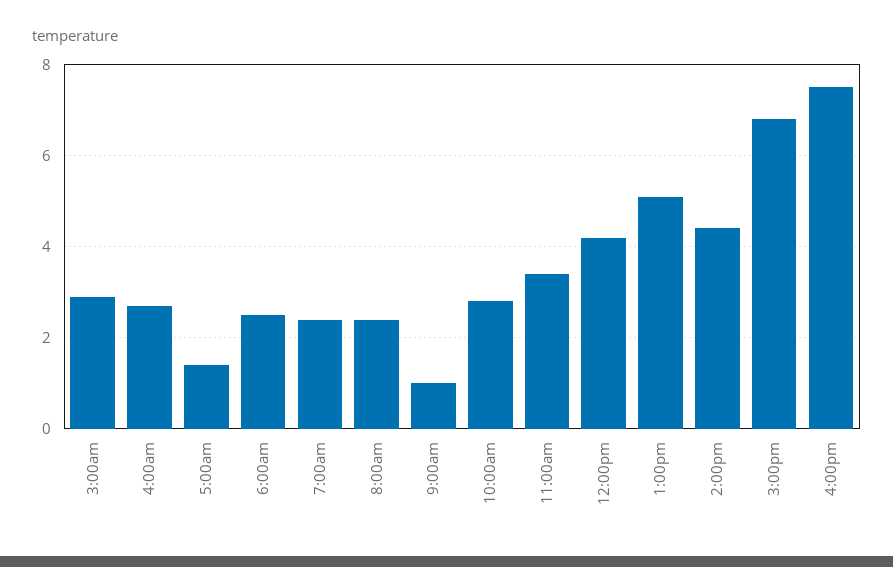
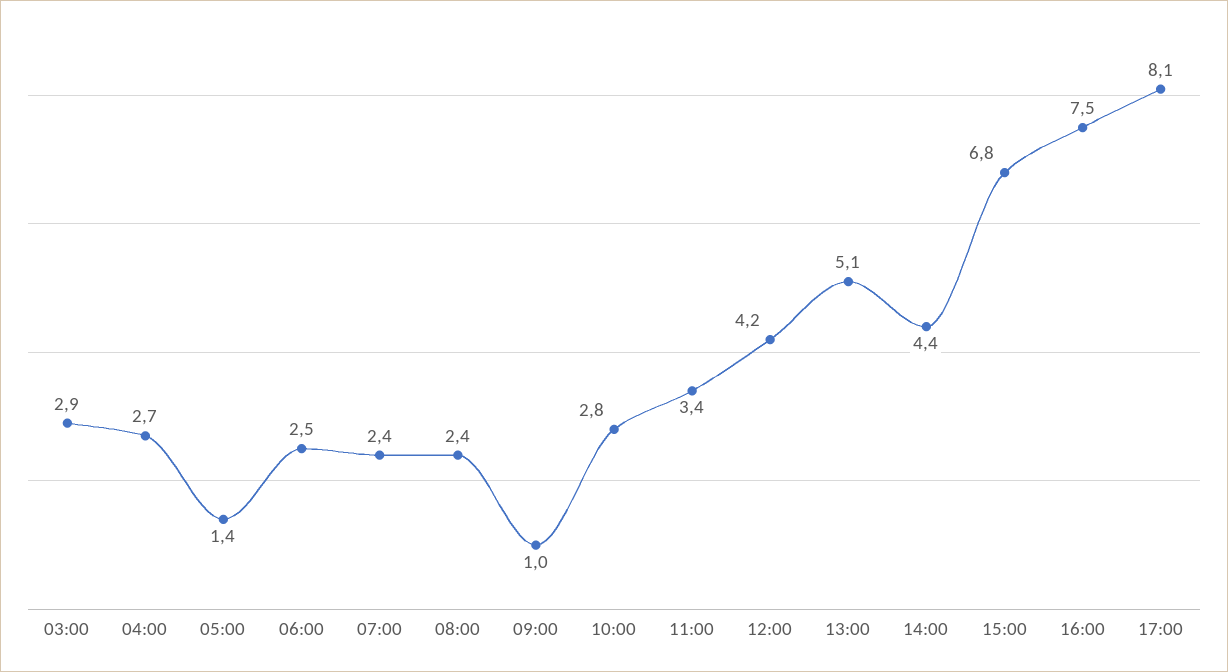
17:00: none -> 8.1

